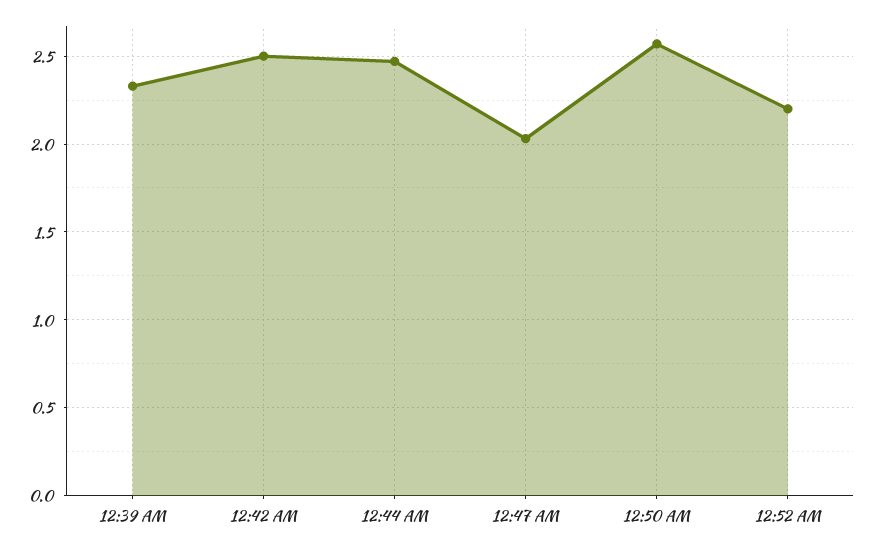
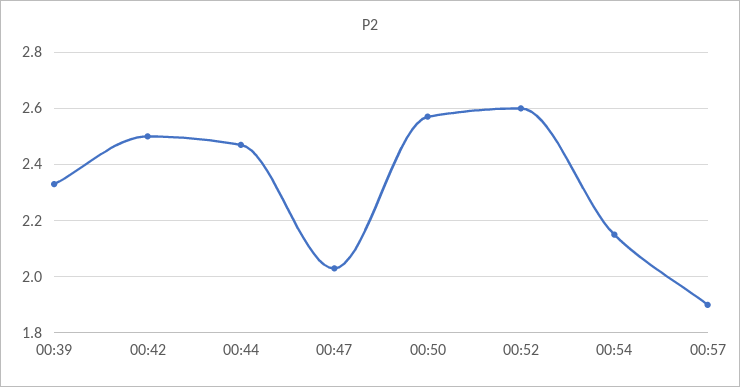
12:52 AM: 2.2 -> 2.6
00:54: none -> 2.15
00:57: none -> 1.9

